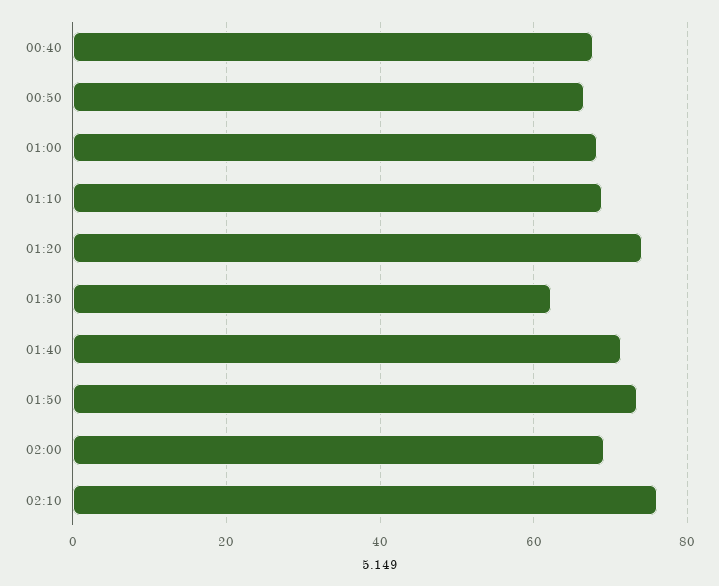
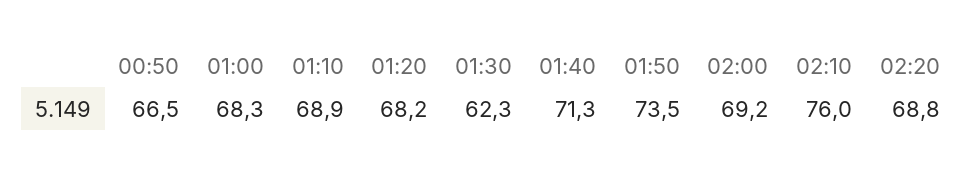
00:40: 68 -> none
01:20: 74 -> 68.2
02:20: none -> 68.8

